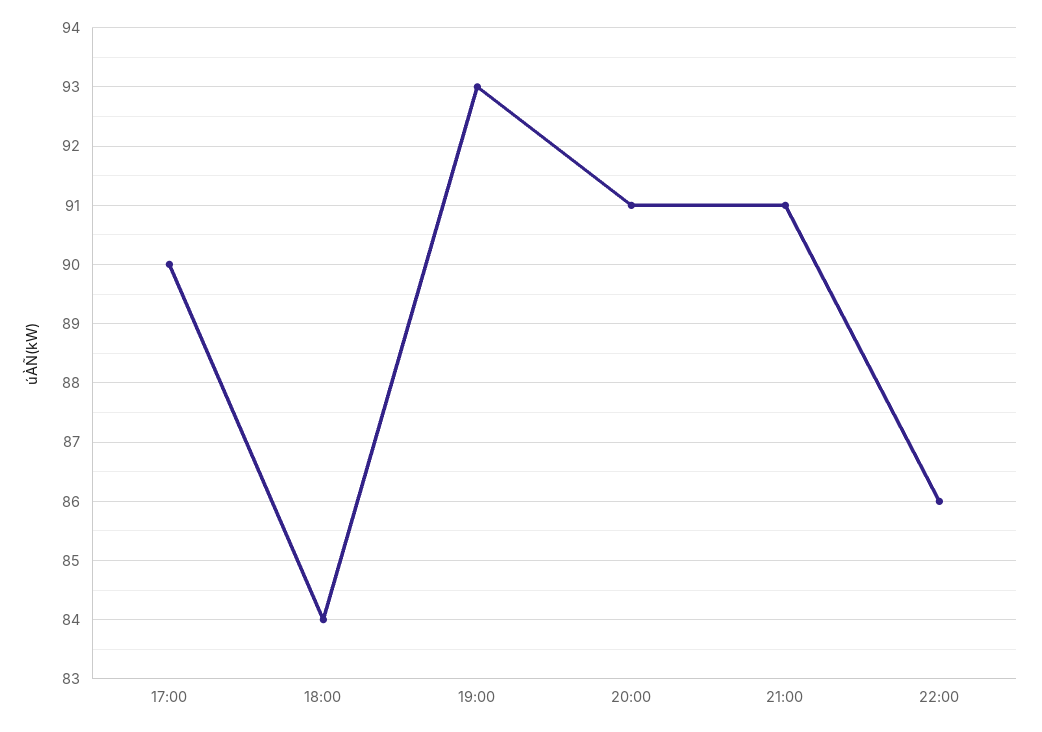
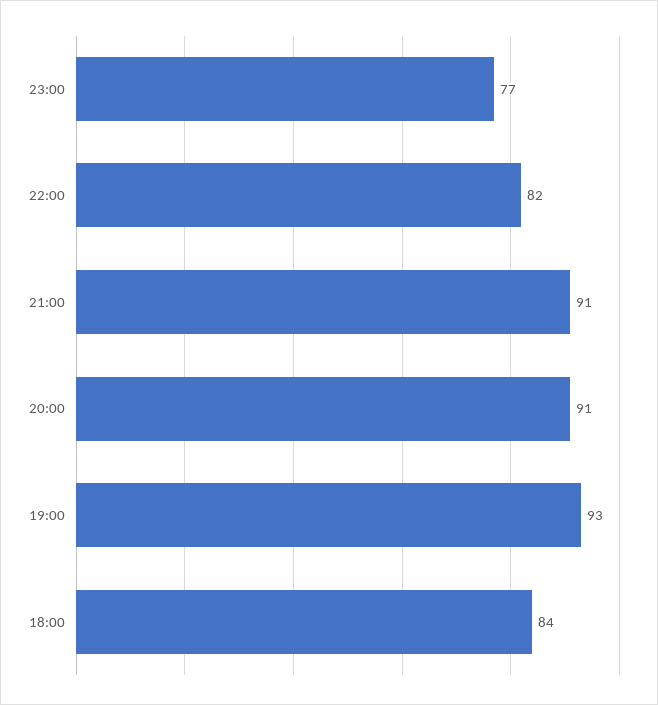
17:00: 90 -> none
22:00: 86 -> 82
23:00: none -> 77

